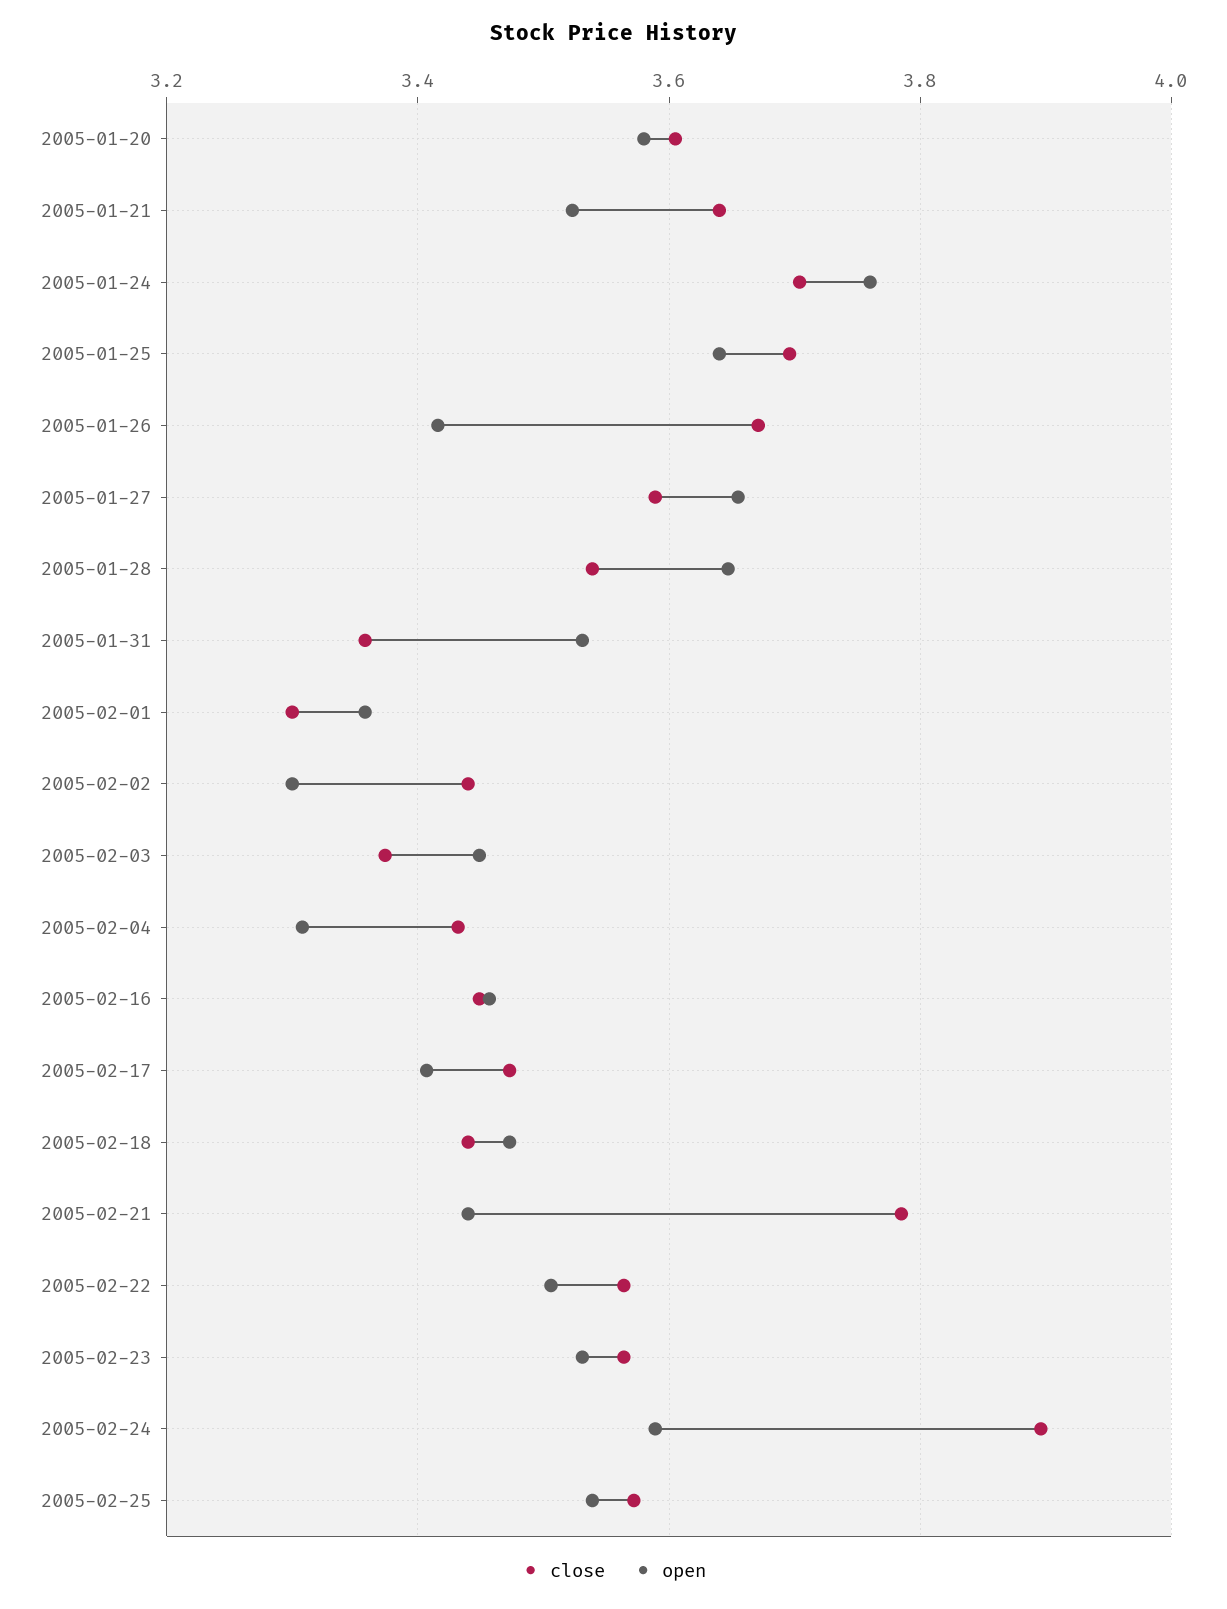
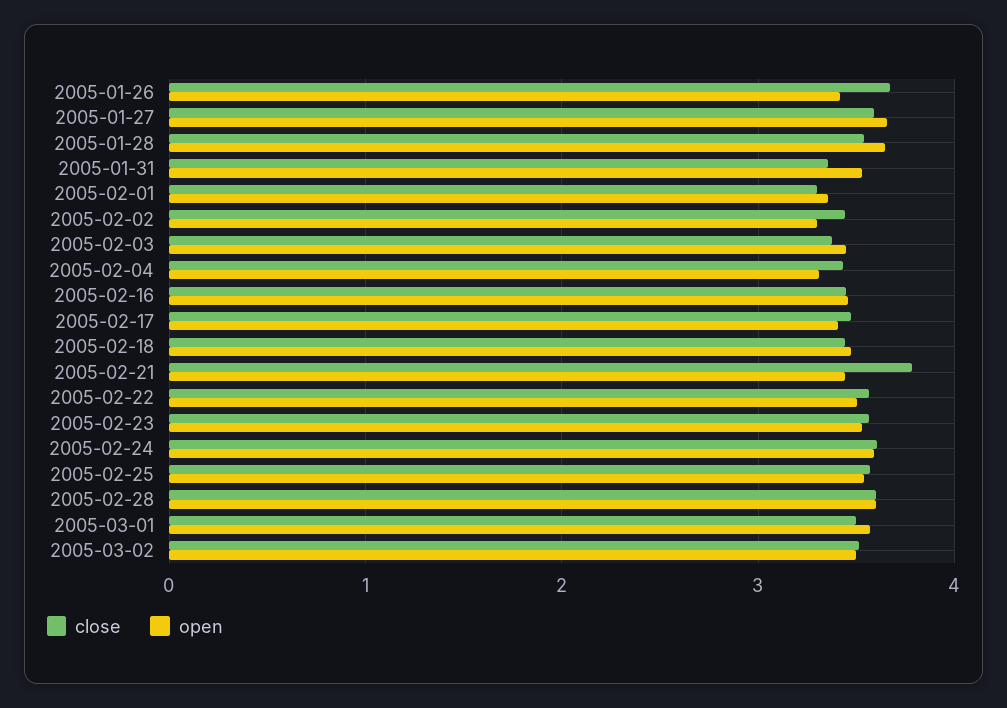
close, 2005-01-20: 3.6 -> none
open, 2005-01-20: 3.58 -> none
close, 2005-01-21: 3.64 -> none
open, 2005-01-21: 3.52 -> none
close, 2005-01-24: 3.7 -> none
open, 2005-01-24: 3.76 -> none
close, 2005-01-25: 3.7 -> none
open, 2005-01-25: 3.64 -> none
close, 2005-02-24: 3.9 -> 3.6
close, 2005-02-28: none -> 3.6
open, 2005-02-28: none -> 3.6
close, 2005-03-01: none -> 3.5
open, 2005-03-01: none -> 3.6
close, 2005-03-02: none -> 3.5
open, 2005-03-02: none -> 3.5

